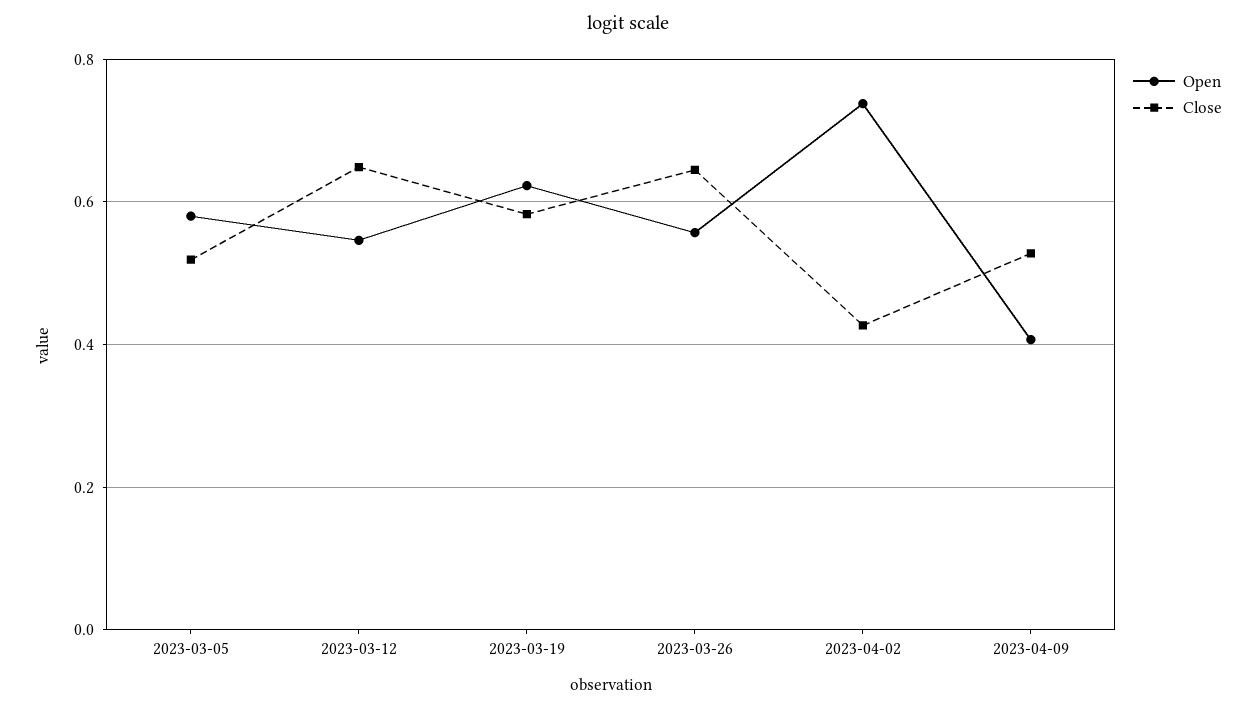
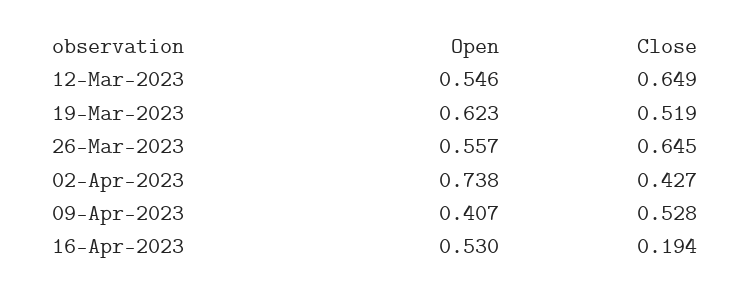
Open, 2023-03-05: 0.58 -> none
Close, 2023-03-05: 0.52 -> none
Close, 2023-03-19: 0.58 -> 0.519
Open, 16-Apr-2023: none -> 0.53
Close, 16-Apr-2023: none -> 0.194

